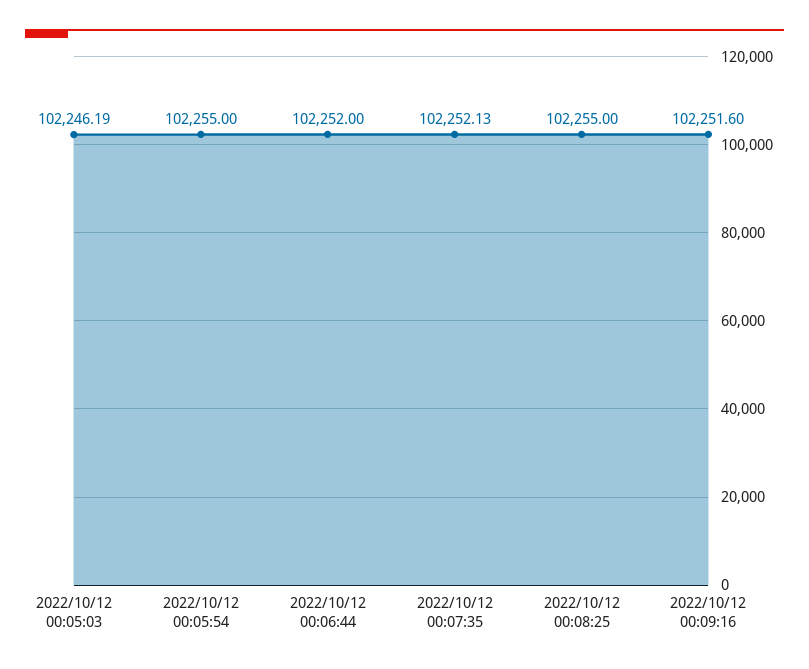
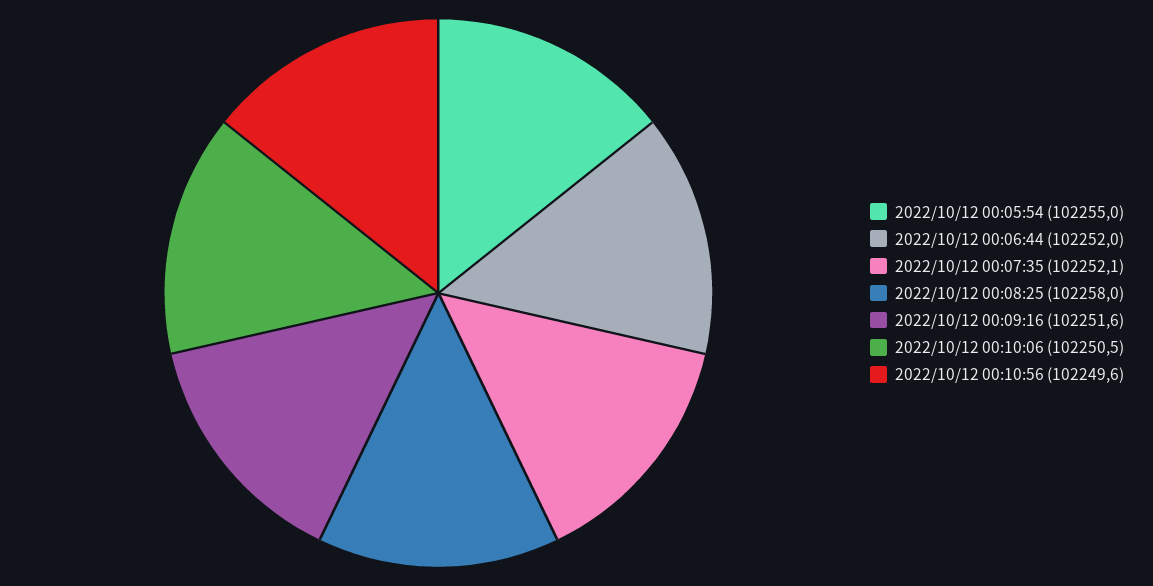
2022/10/12 00:05:03: 102246.19 -> none
2022/10/12 00:08:25: 102255 -> 102258
2022/10/12 00:10:06: none -> 102250.5
2022/10/12 00:10:56: none -> 102249.6

